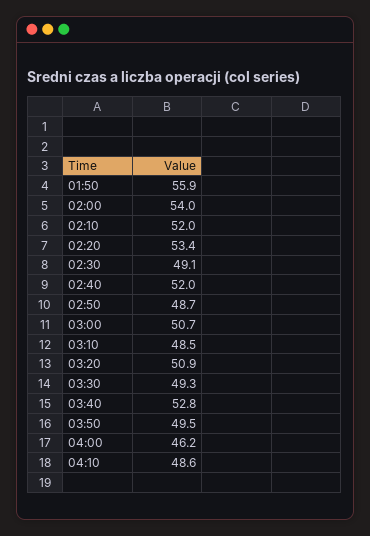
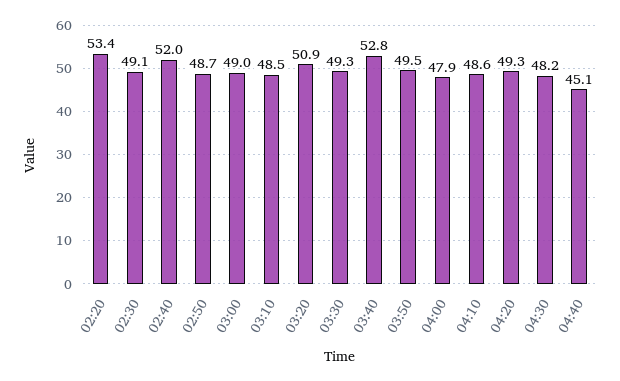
01:50: 55.9 -> none
02:00: 54 -> none
02:10: 52 -> none
03:00: 50.7 -> 49
04:00: 46.2 -> 47.9
04:20: none -> 49.3
04:30: none -> 48.2
04:40: none -> 45.1

